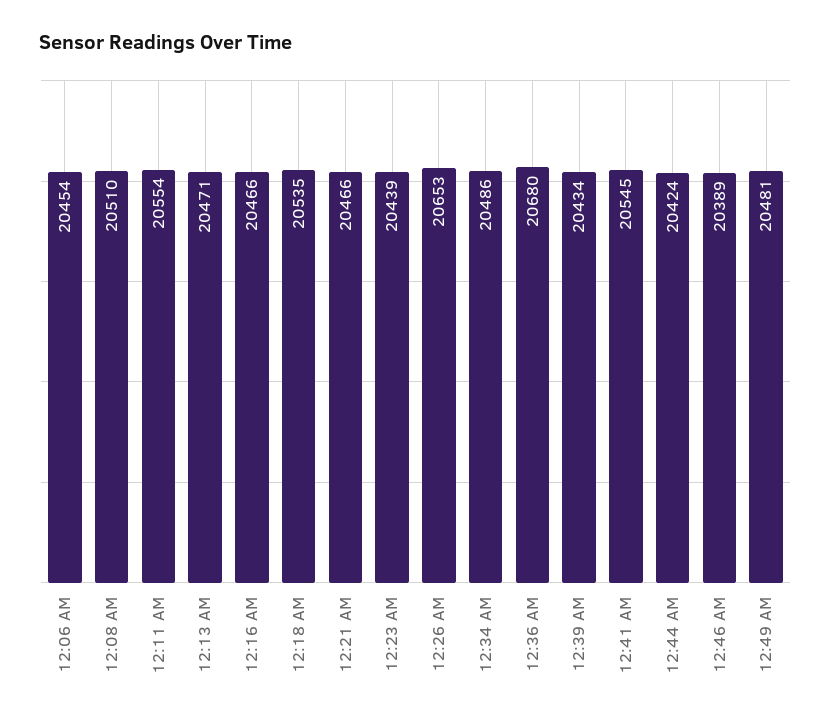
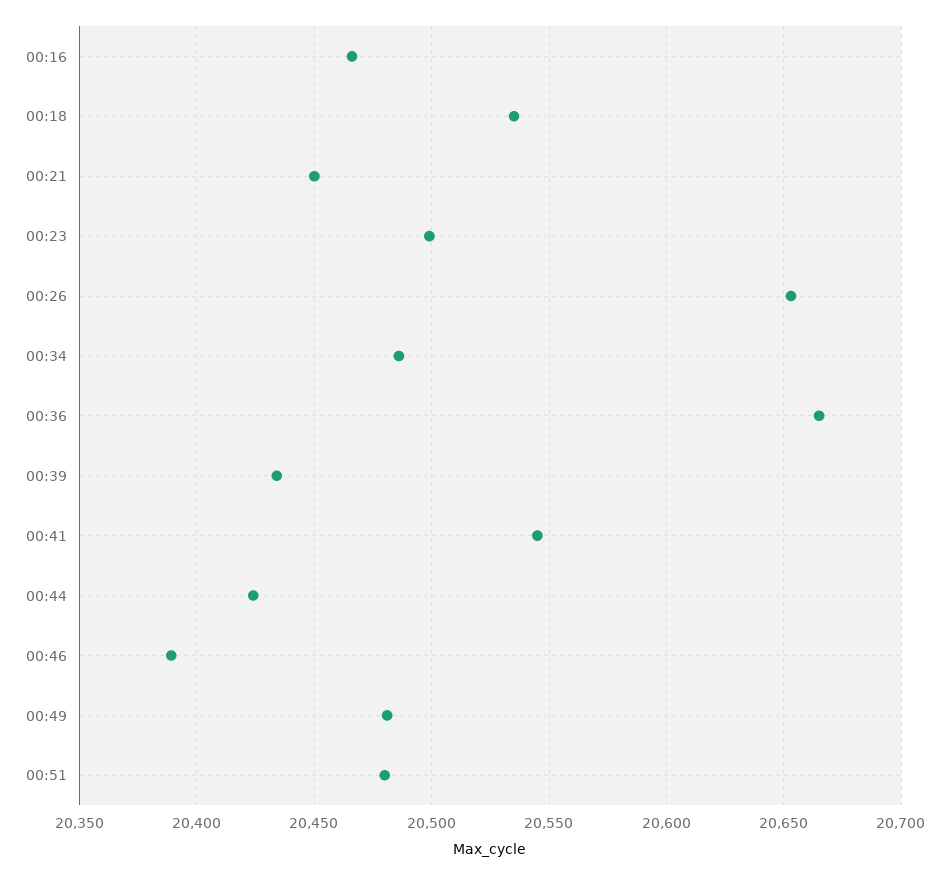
12:06 AM: 20454 -> none
12:08 AM: 20510 -> none
12:11 AM: 20554 -> none
12:13 AM: 20471 -> none
12:21 AM: 20466 -> 20450
12:23 AM: 20439 -> 20500
12:36 AM: 20680 -> 20665
00:51: none -> 20480

